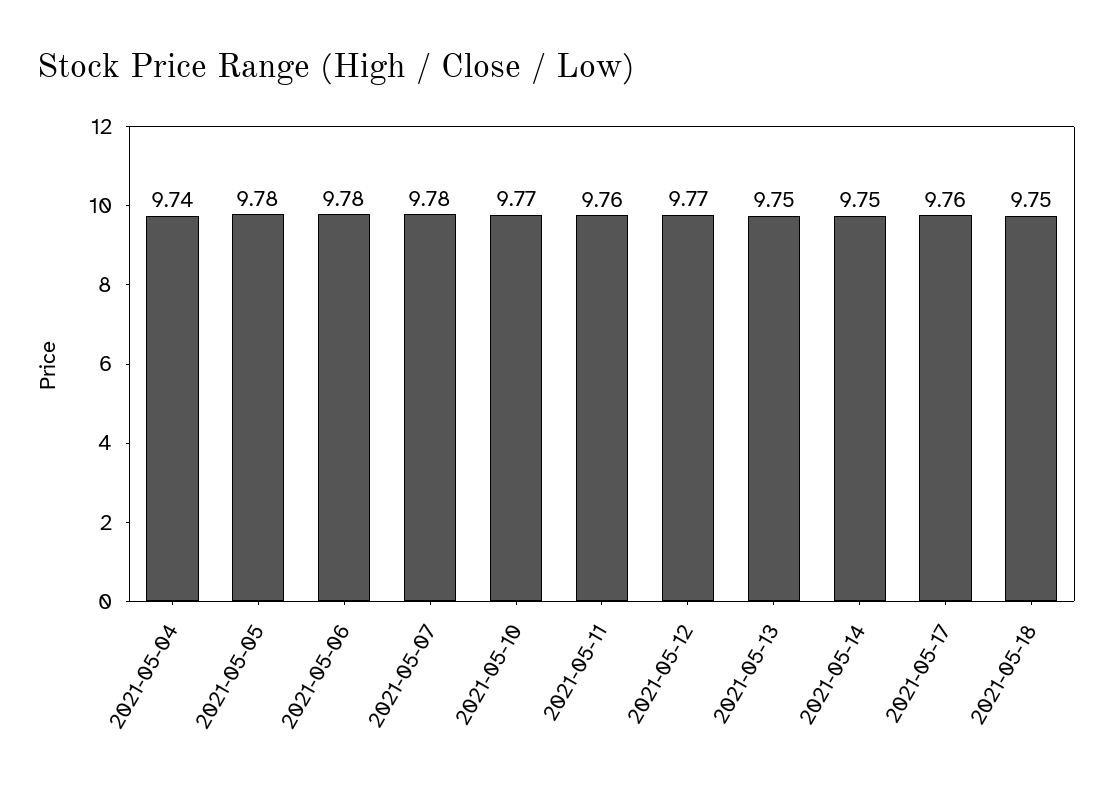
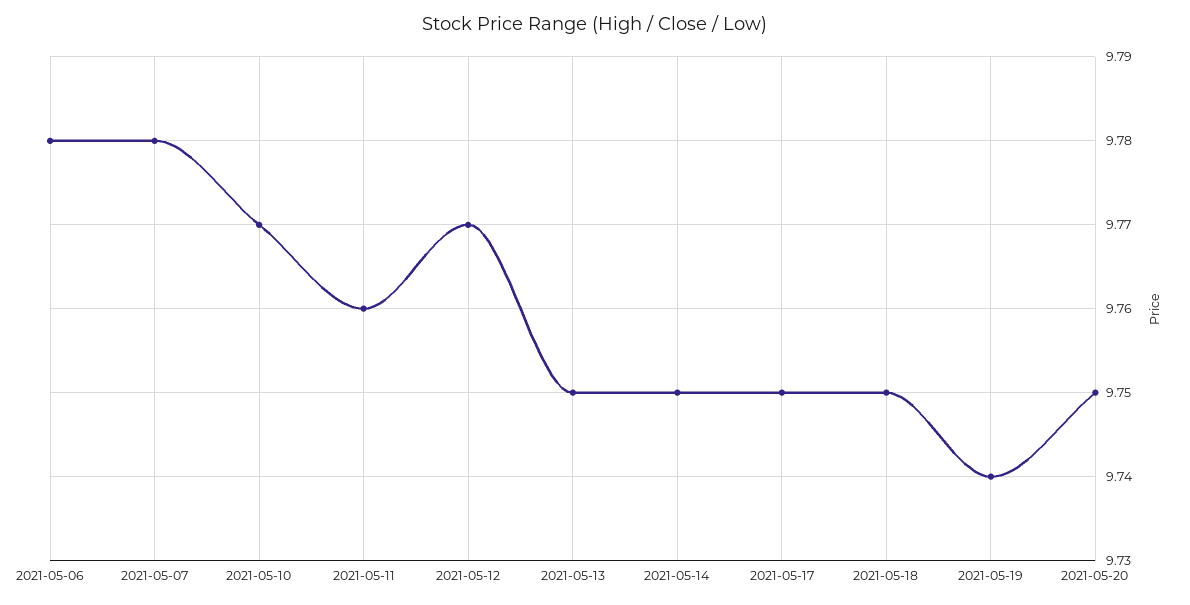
2021-05-04: 9.74 -> none
2021-05-05: 9.78 -> none
2021-05-17: 9.76 -> 9.75
2021-05-19: none -> 9.74
2021-05-20: none -> 9.75

